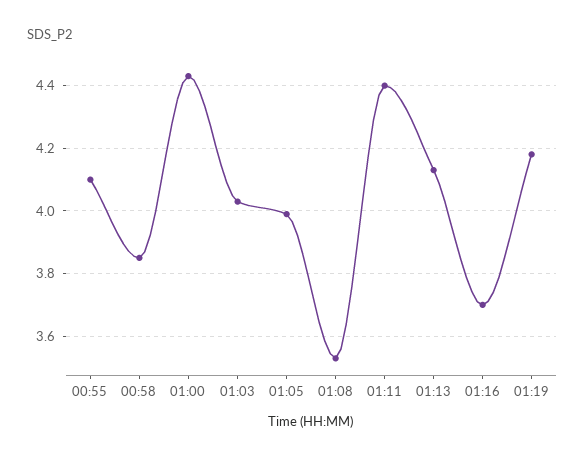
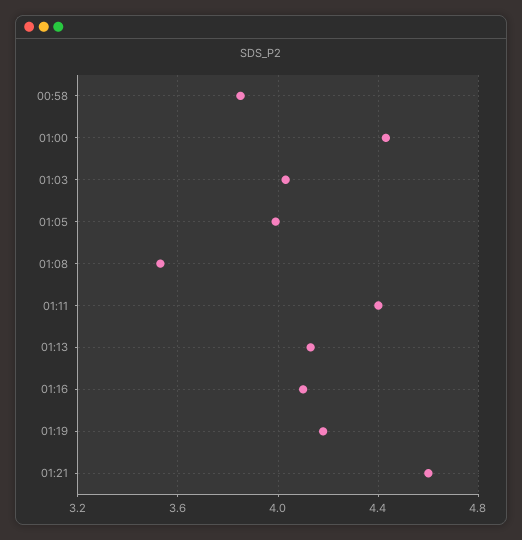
00:55: 4.1 -> none
01:16: 3.7 -> 4.1
01:21: none -> 4.6

